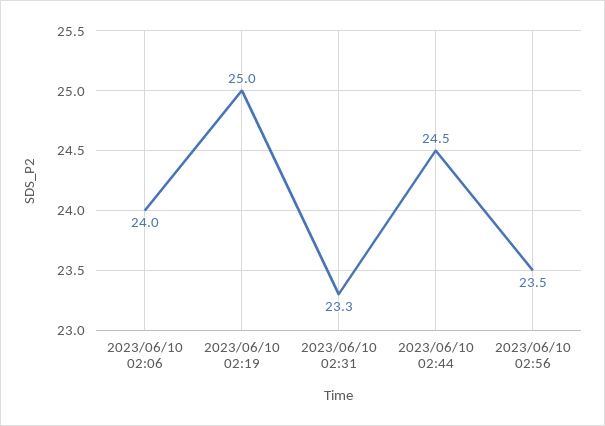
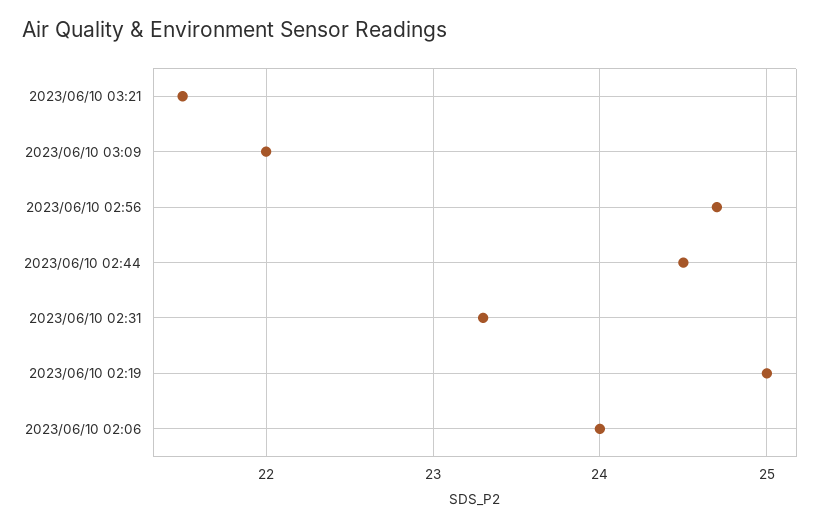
2023/06/10 02:56: 23.5 -> 24.7
2023/06/10 03:21: none -> 21.5
2023/06/10 03:09: none -> 22

